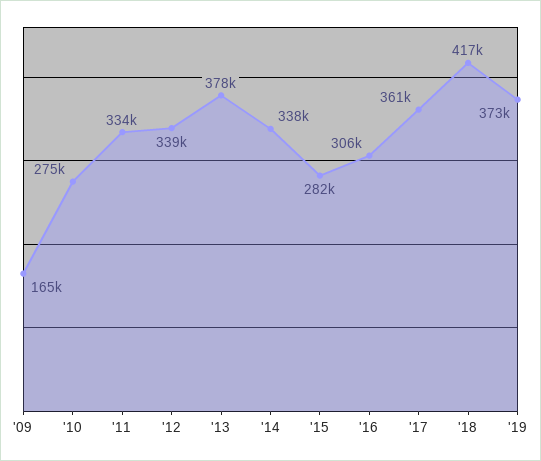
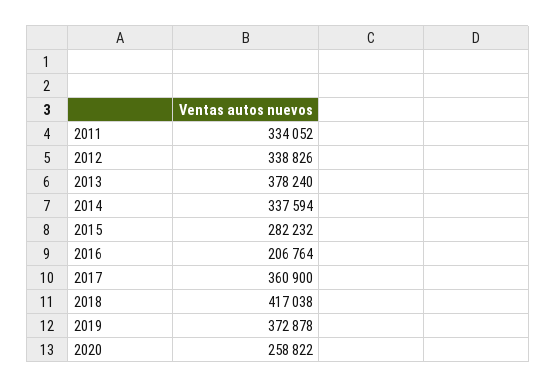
'09: 165000 -> none
'10: 275000 -> none
'16: 306000 -> 206764
2020: none -> 258822

